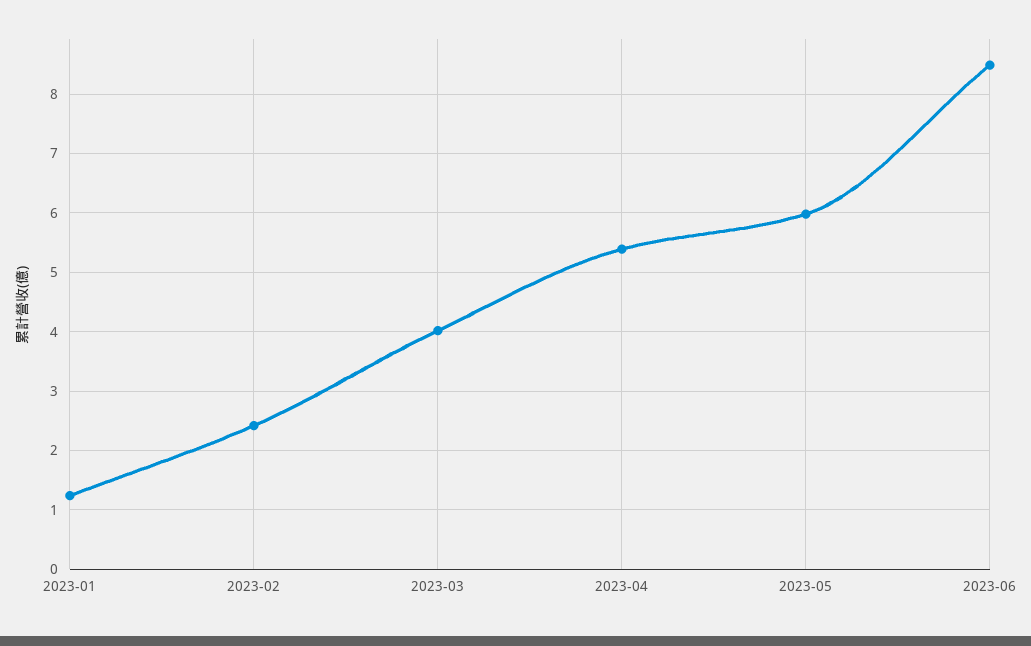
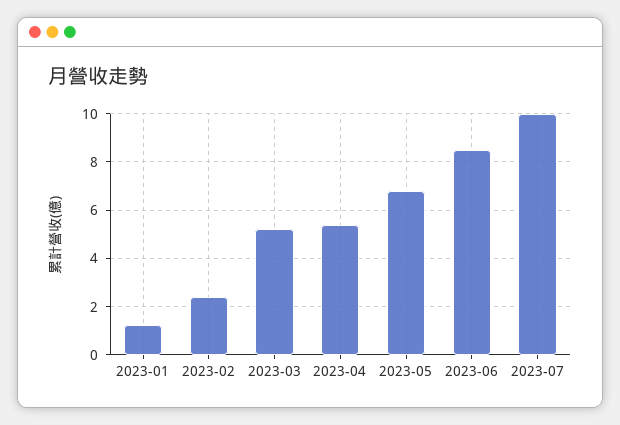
2023-03: 4 -> 5.25
2023-05: 6 -> 6.75
2023-07: none -> 10

